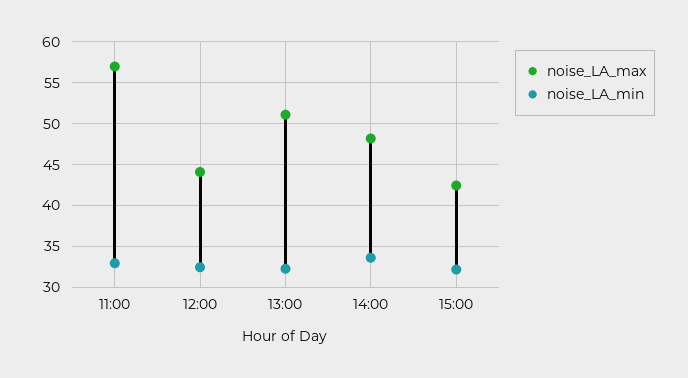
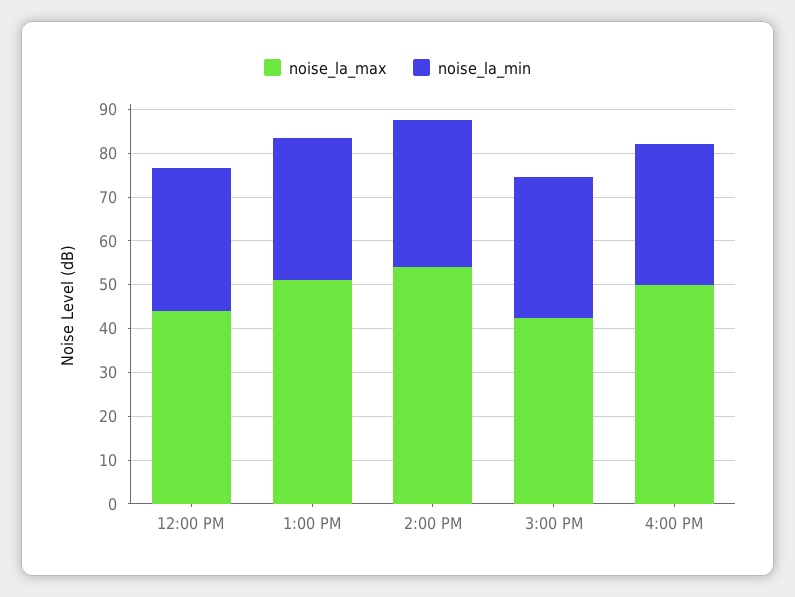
noise_LA_max, 11:00: 57 -> none
noise_LA_min, 11:00: 33 -> none
noise_LA_max, 14:00: 48 -> 54
noise_LA_max, 4:00 PM: none -> 50
noise_LA_min, 4:00 PM: none -> 32

